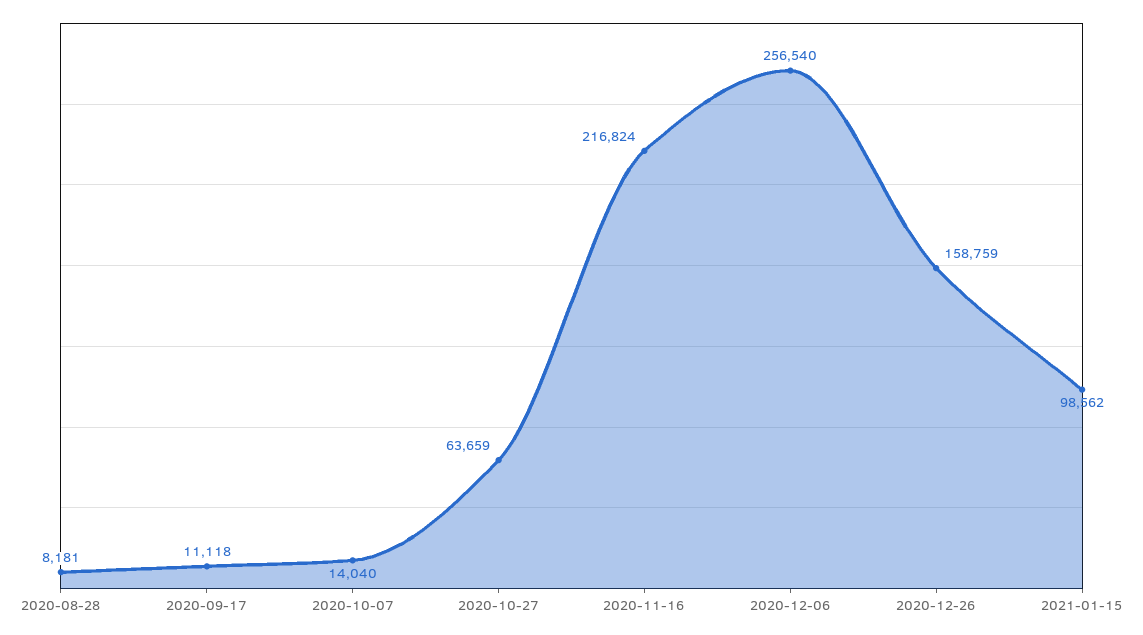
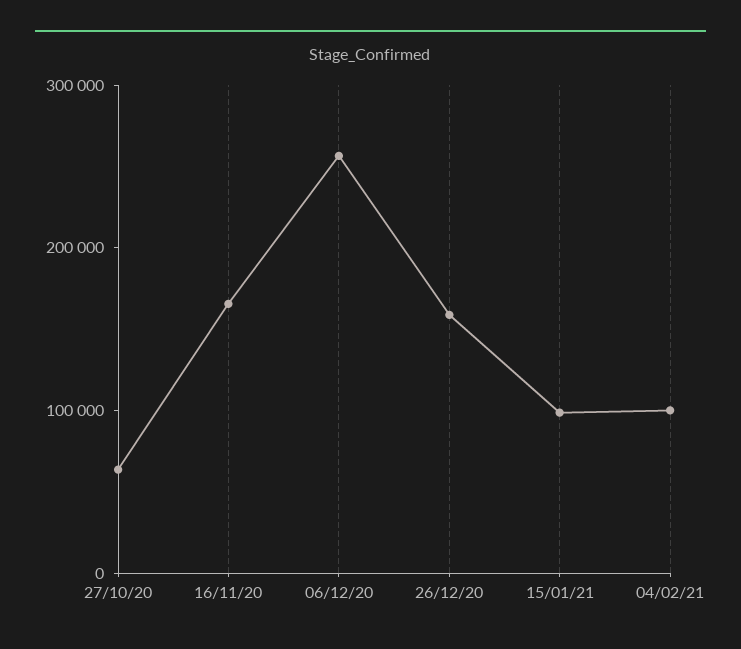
2020-08-28: 8181 -> none
2020-09-17: 11118 -> none
2020-10-07: 14040 -> none
2020-11-16: 216824 -> 160000
04/02/21: none -> 100000

